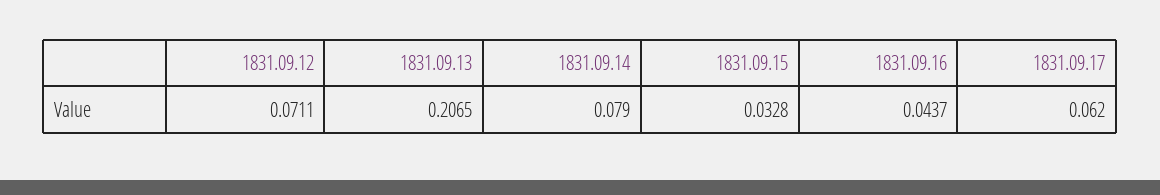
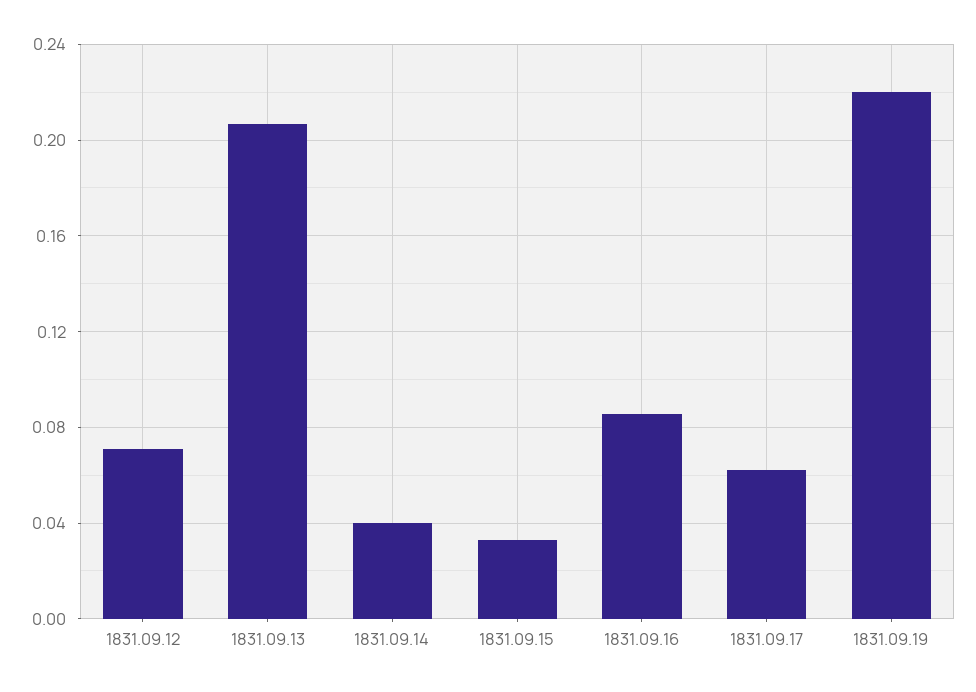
1831.09.14: 0.079 -> 0.04
1831.09.16: 0.0437 -> 0.085
1831.09.19: none -> 0.22

